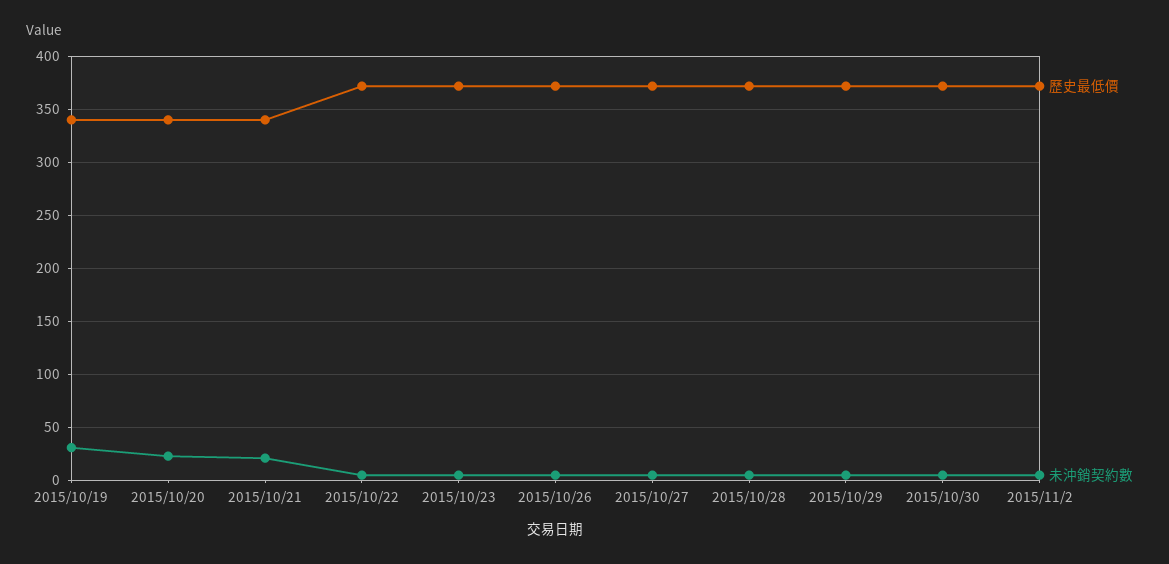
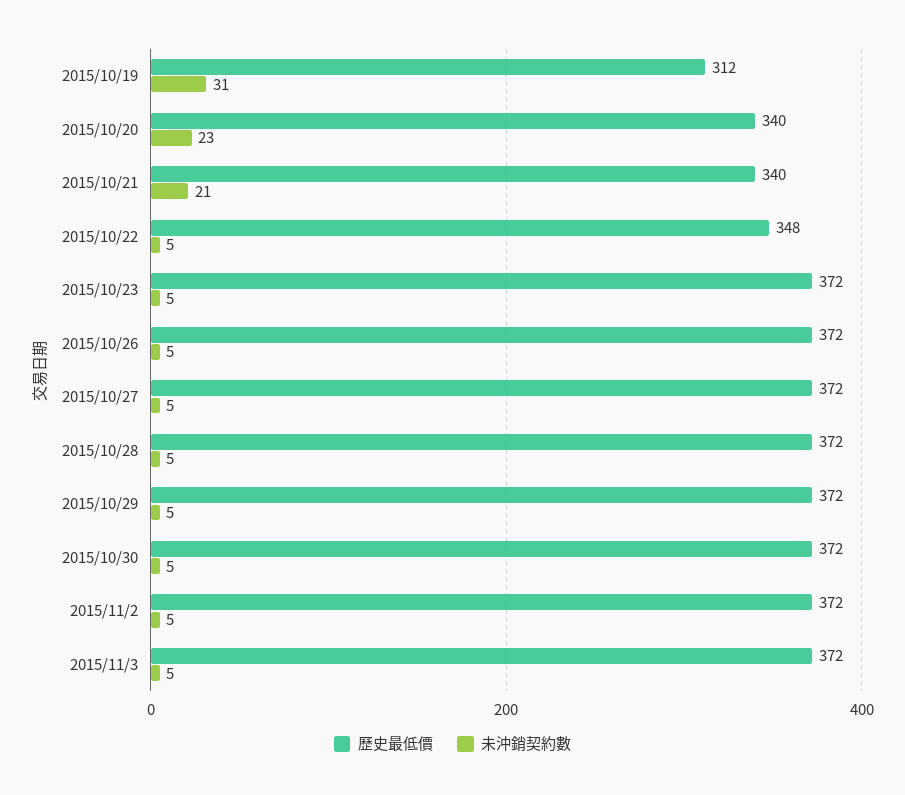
歷史最低價, 2015/10/19: 340 -> 312
歷史最低價, 2015/10/22: 370 -> 348
歷史最低價, 2015/11/3: none -> 372
未沖銷契約數, 2015/11/3: none -> 5

